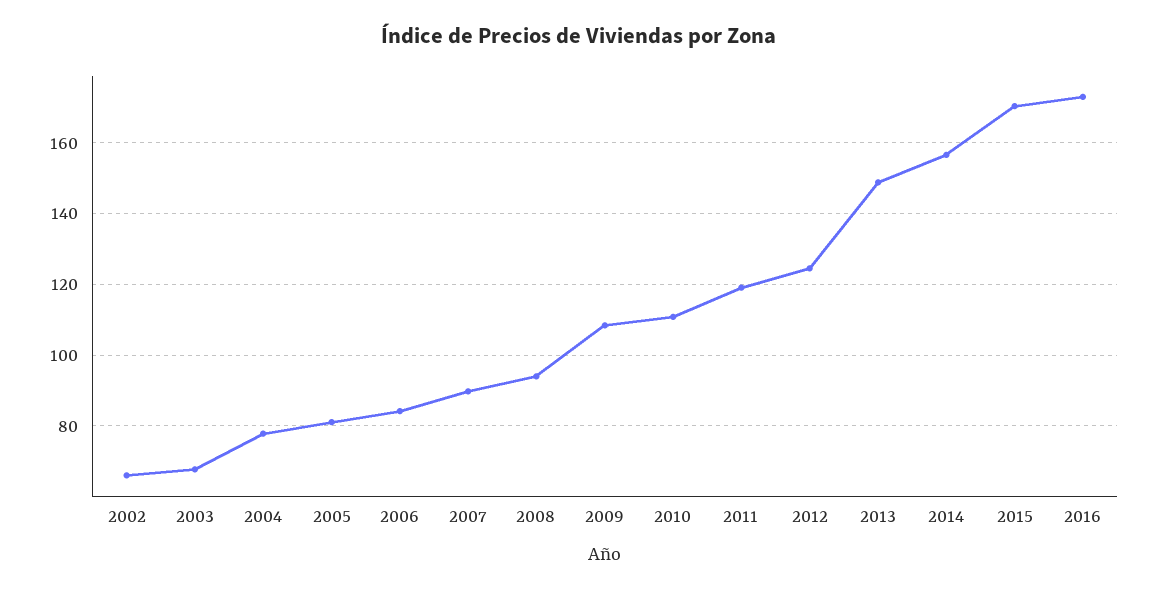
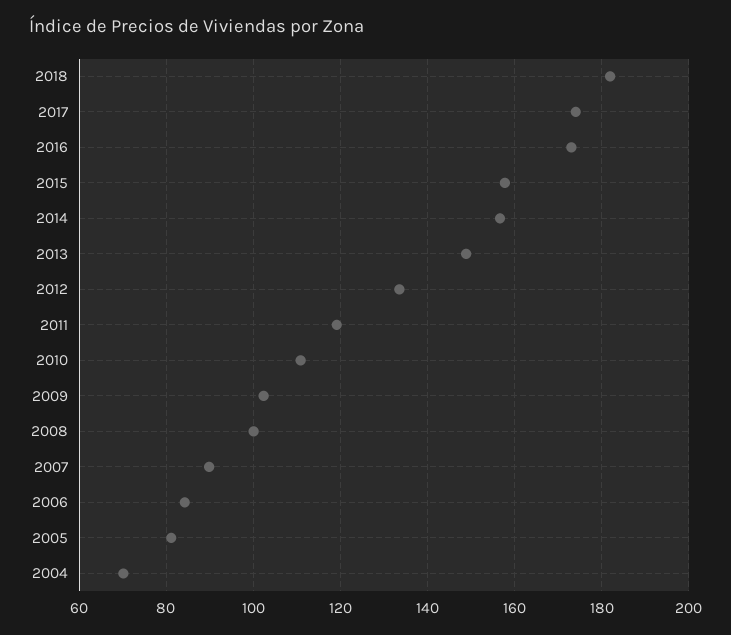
2002: 66 -> none
2003: 68 -> none
2004: 78 -> 70
2008: 94 -> 100
2009: 108 -> 102
2012: 124 -> 134
2015: 170 -> 158
2018: none -> 182
2017: none -> 174

